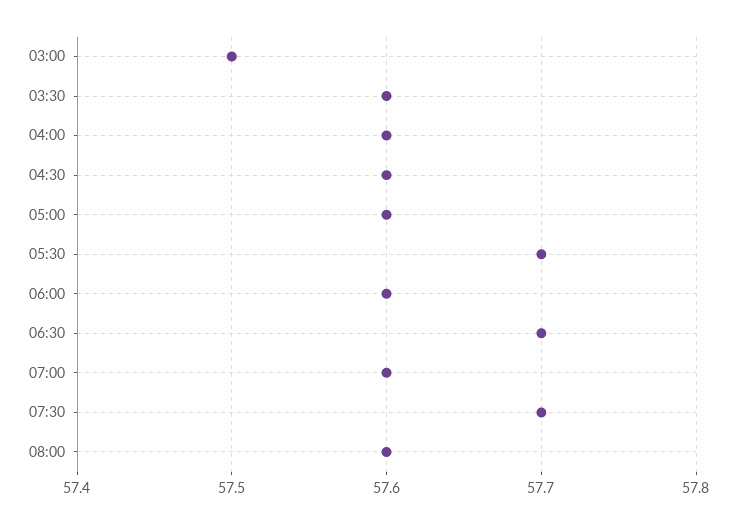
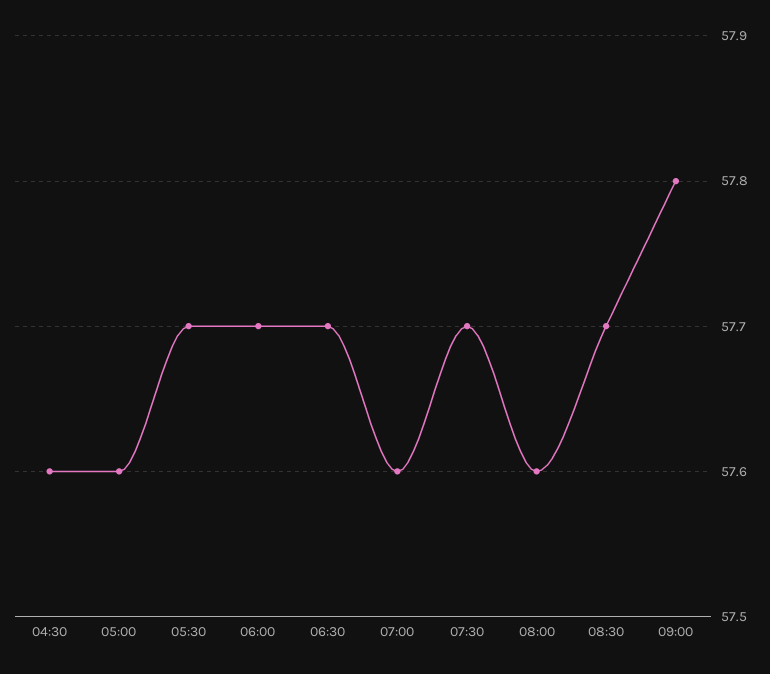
03:00: 57.5 -> none
03:30: 57.6 -> none
04:00: 57.6 -> none
06:00: 57.6 -> 57.7
08:30: none -> 57.7
09:00: none -> 57.8

